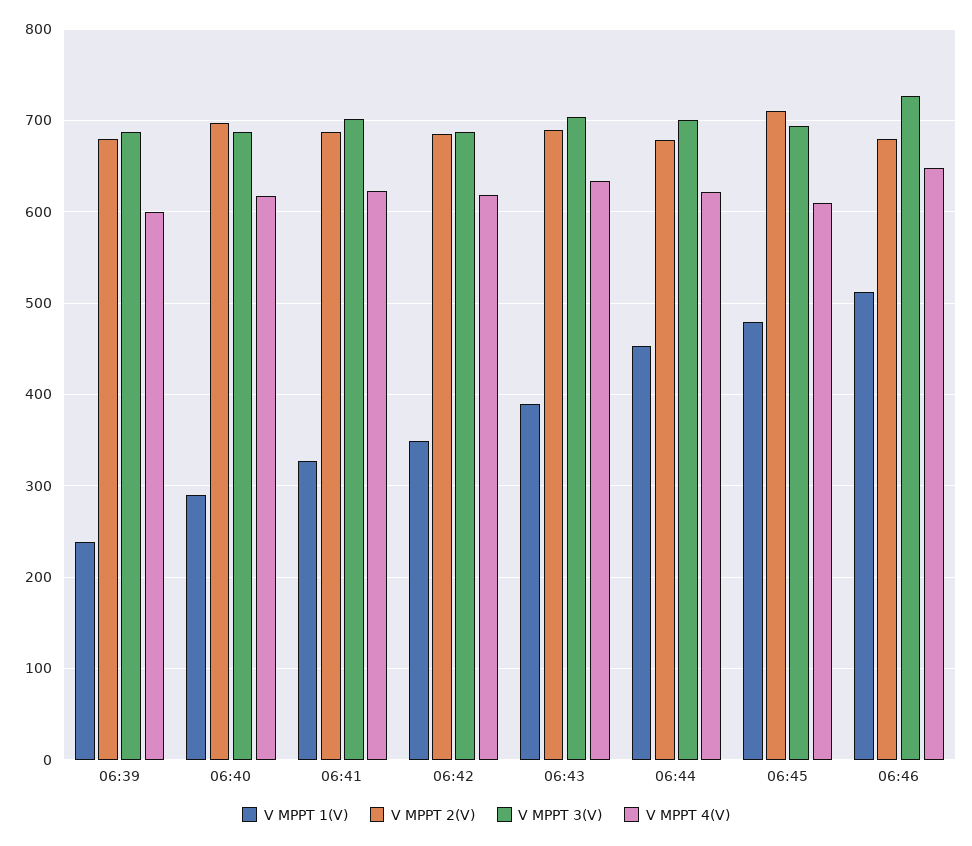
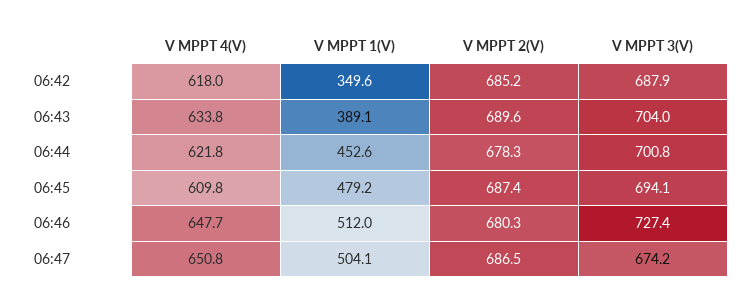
V MPPT 1(V), 06:39: 240 -> none
V MPPT 2(V), 06:39: 680 -> none
V MPPT 3(V), 06:39: 690 -> none
V MPPT 4(V), 06:39: 600 -> none
V MPPT 1(V), 06:40: 290 -> none
V MPPT 2(V), 06:40: 700 -> none
V MPPT 3(V), 06:40: 690 -> none
V MPPT 4(V), 06:40: 620 -> none
V MPPT 1(V), 06:41: 330 -> none
V MPPT 2(V), 06:41: 690 -> none
V MPPT 3(V), 06:41: 700 -> none
V MPPT 4(V), 06:41: 620 -> none
V MPPT 2(V), 06:45: 710 -> 687.4
V MPPT 4(V), 06:47: none -> 650.8
V MPPT 1(V), 06:47: none -> 504.1
V MPPT 2(V), 06:47: none -> 686.5
V MPPT 3(V), 06:47: none -> 674.2

